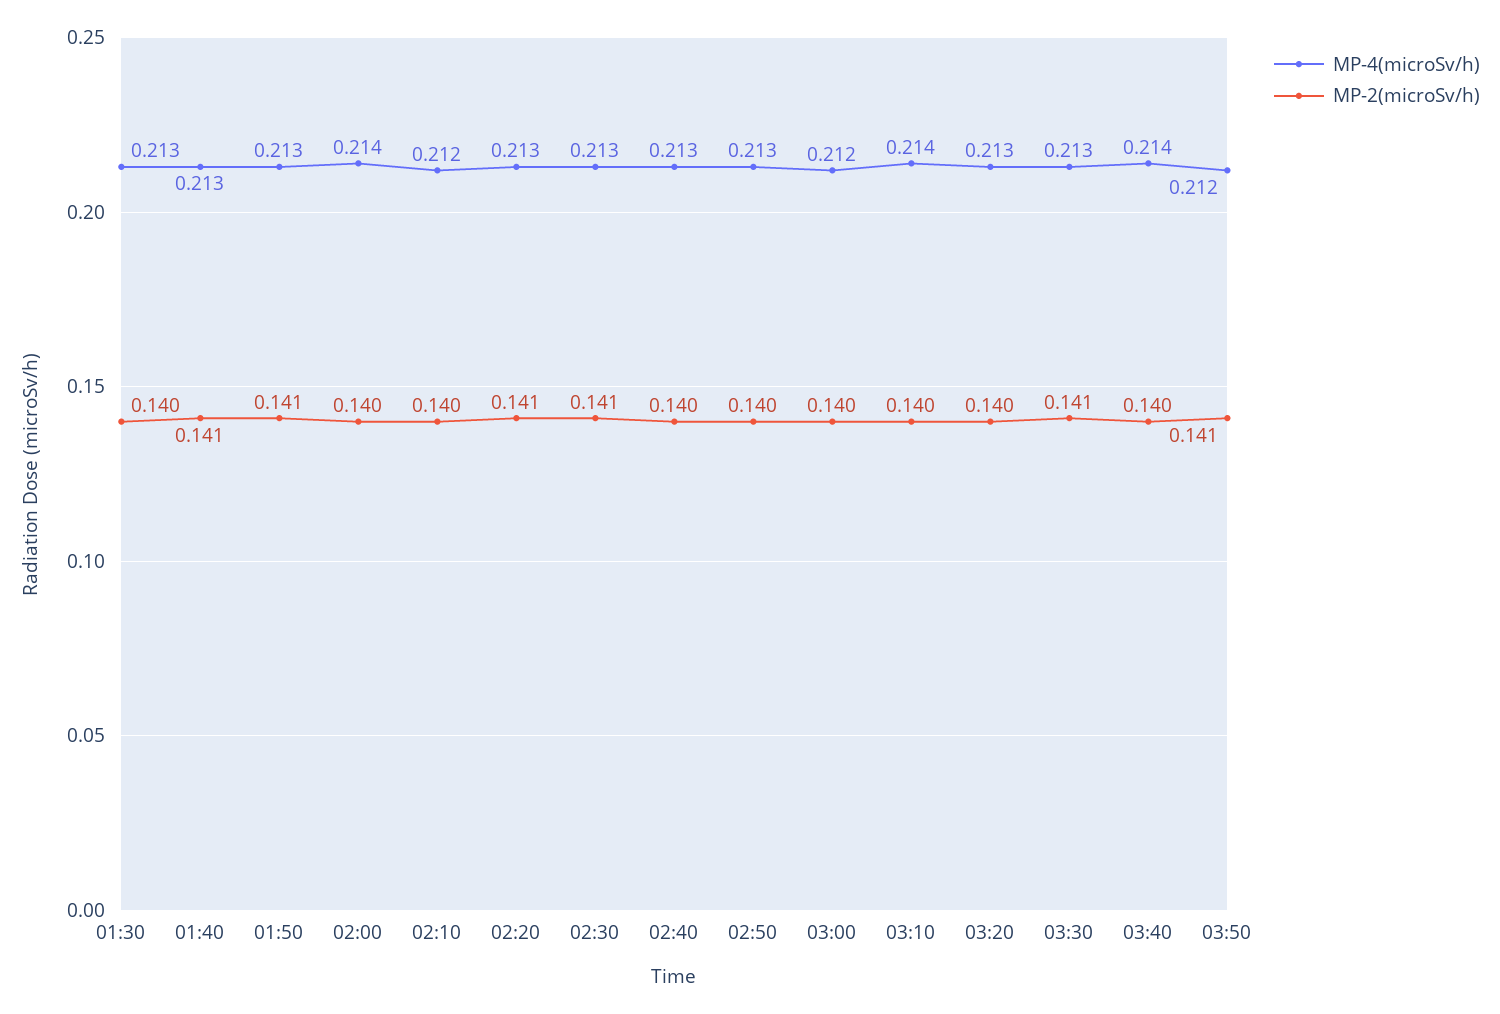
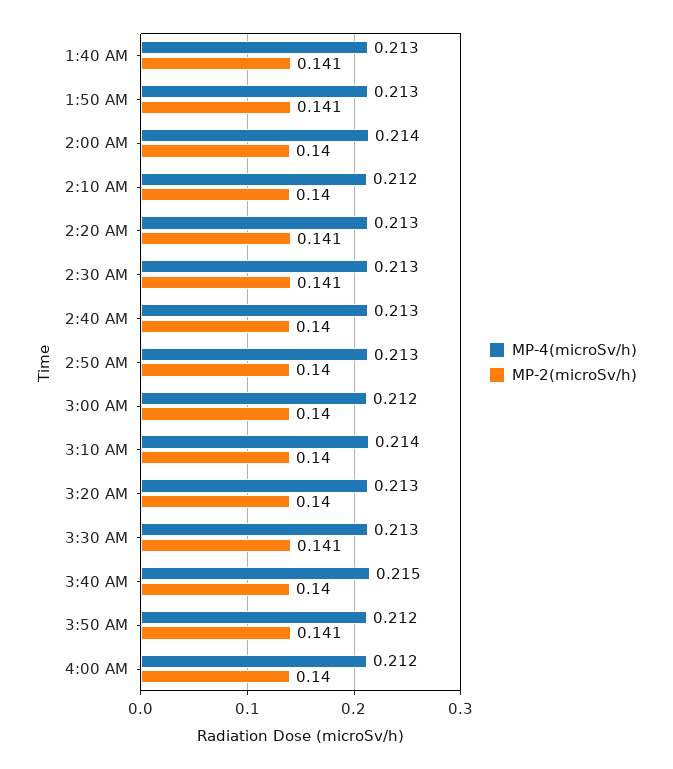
MP-4(microSv/h), 01:30: 0.213 -> none
MP-2(microSv/h), 01:30: 0.14 -> none
MP-4(microSv/h), 03:40: 0.214 -> 0.215
MP-4(microSv/h), 4:00 AM: none -> 0.212
MP-2(microSv/h), 4:00 AM: none -> 0.14

